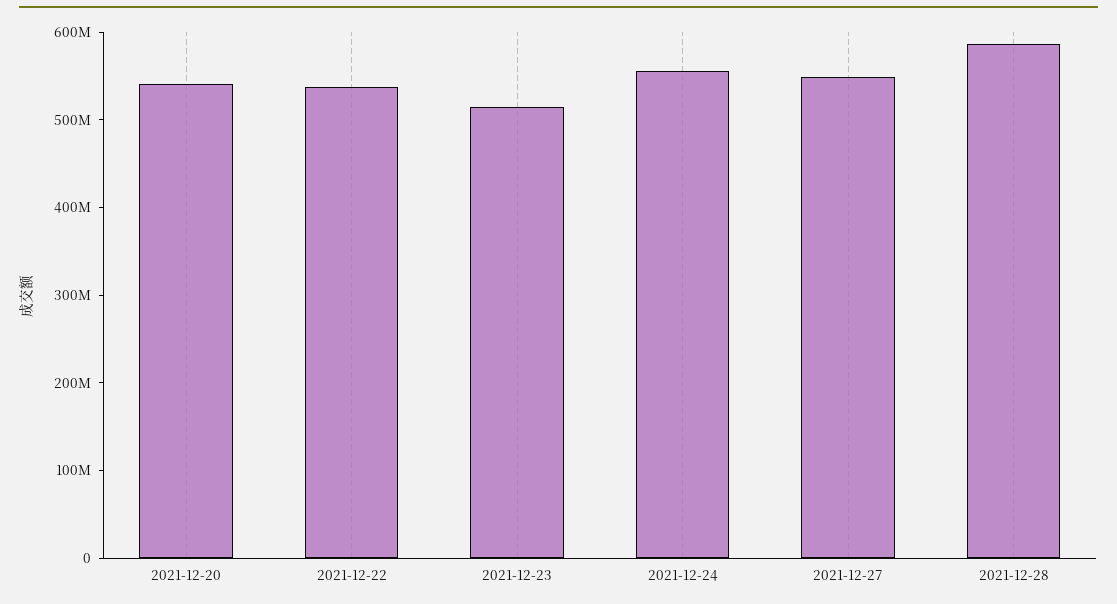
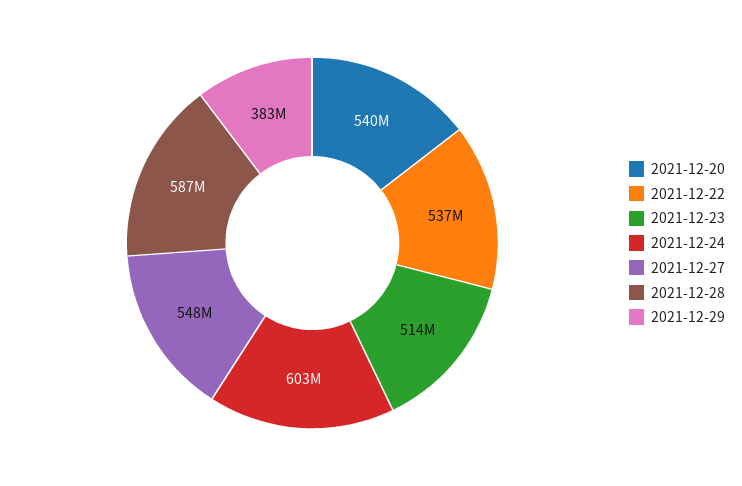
2021-12-24: 560000000 -> 603000000
2021-12-29: none -> 383000000

